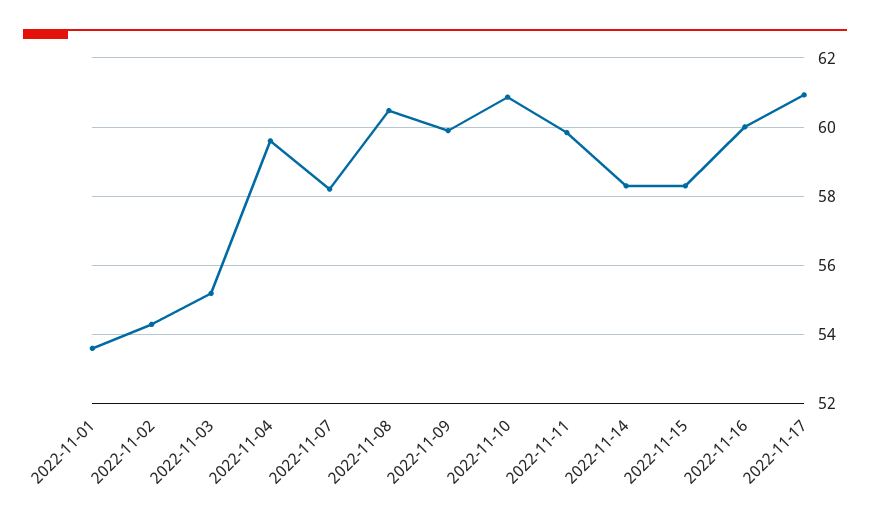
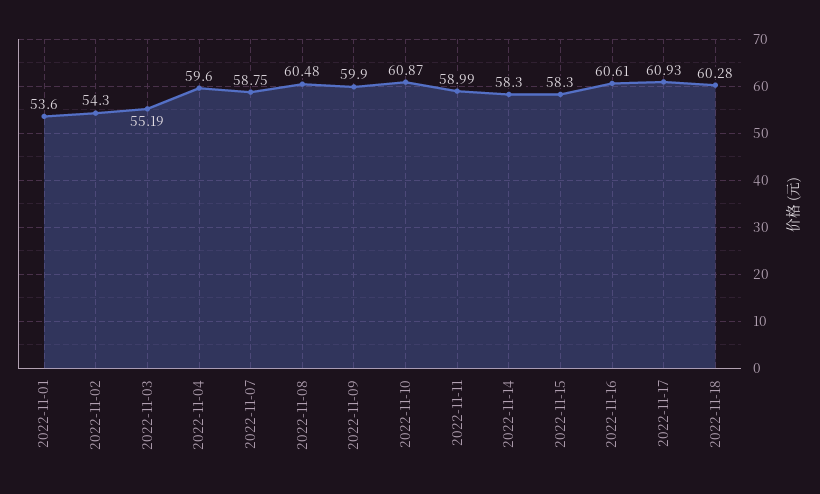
2022-11-07: 58.2 -> 58.75
2022-11-11: 59.8 -> 58.99
2022-11-16: 60 -> 60.61
2022-11-18: none -> 60.28

